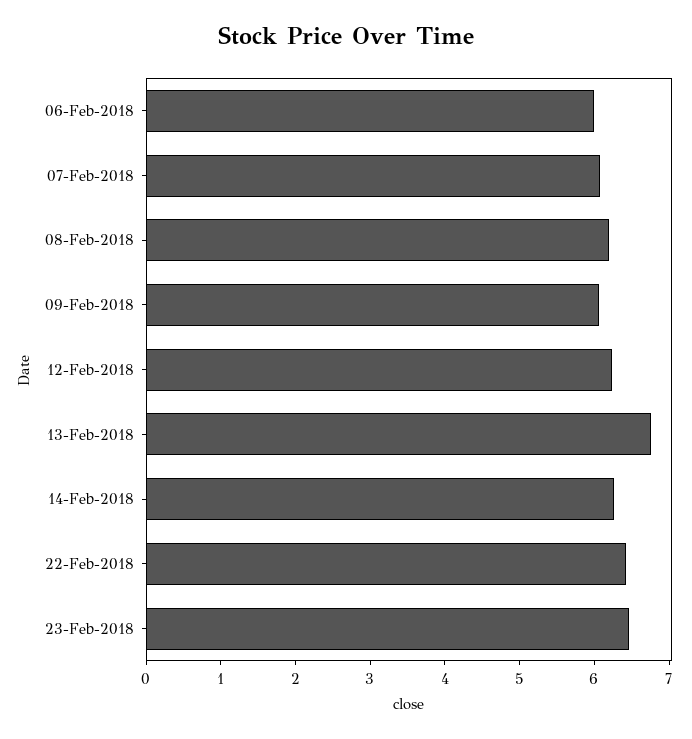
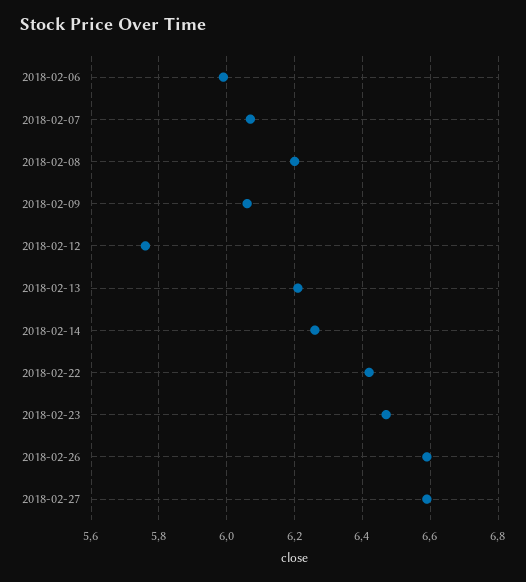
12-Feb-2018: 6.2 -> 5.75
13-Feb-2018: 6.8 -> 6.2
2018-02-26: none -> 6.6
2018-02-27: none -> 6.6

